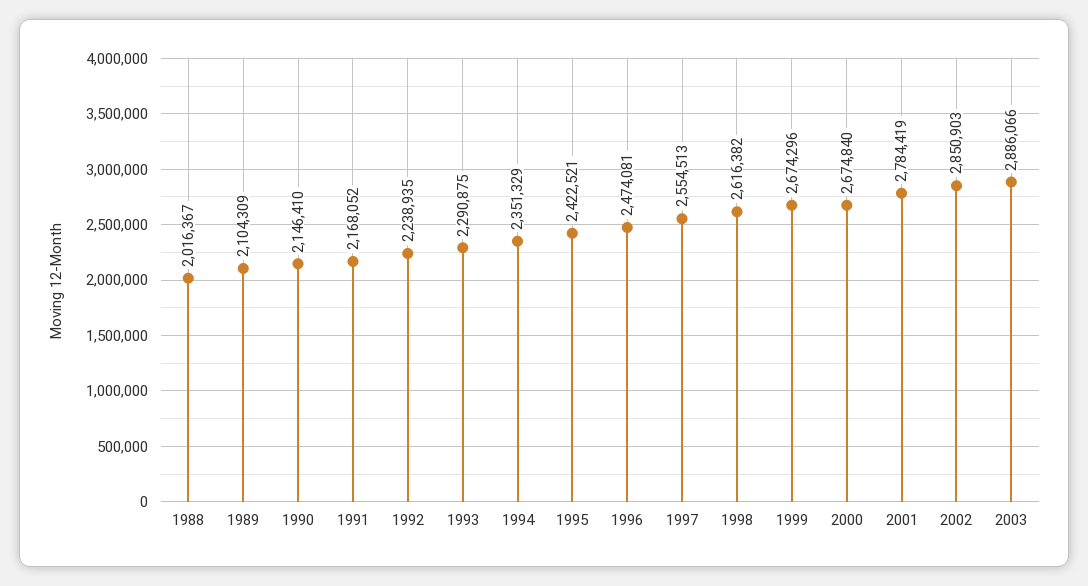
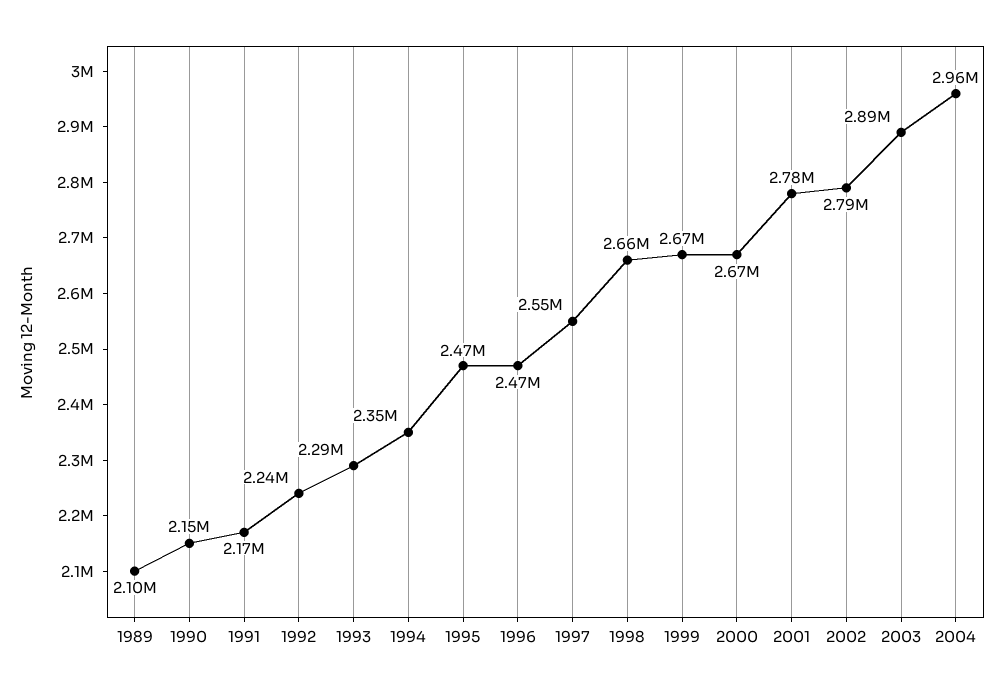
1988: 2016367 -> none
1995: 2422521 -> 2470000
1998: 2616382 -> 2660000
2002: 2850903 -> 2790000
2004: none -> 2960000

